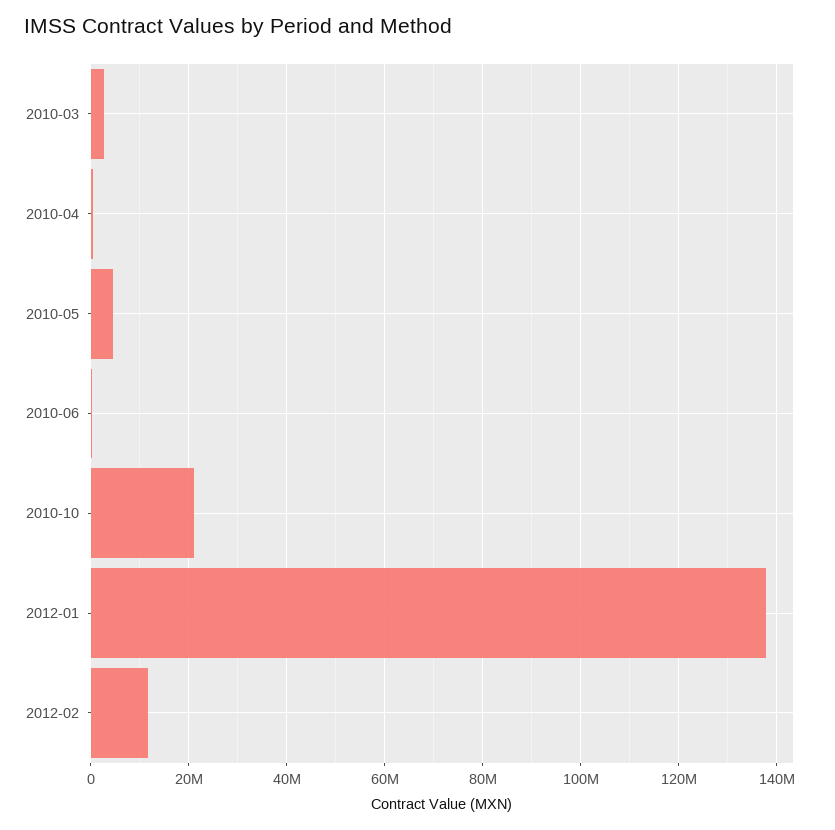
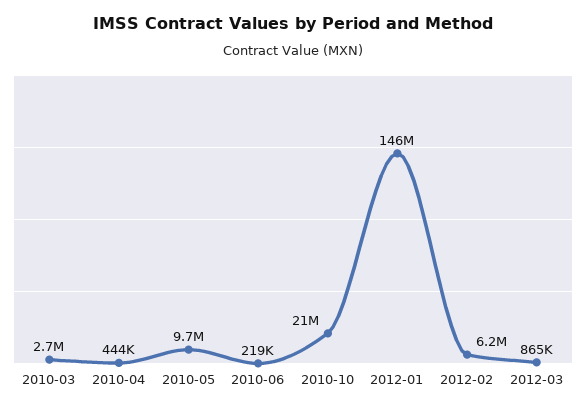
2010-05: 4000000 -> 9700000
2012-01: 138000000 -> 146000000
2012-02: 12000000 -> 6200000
2012-03: none -> 865000

